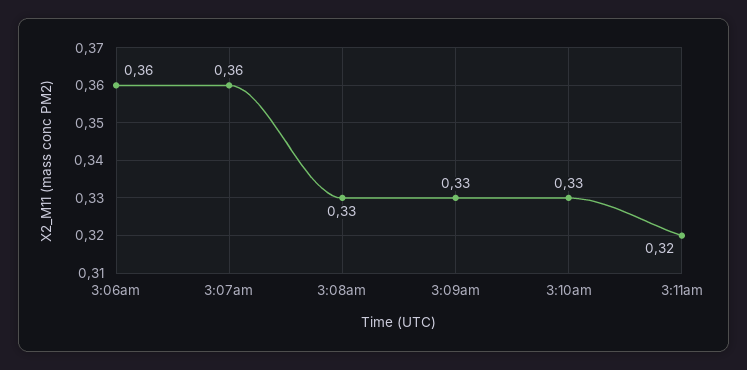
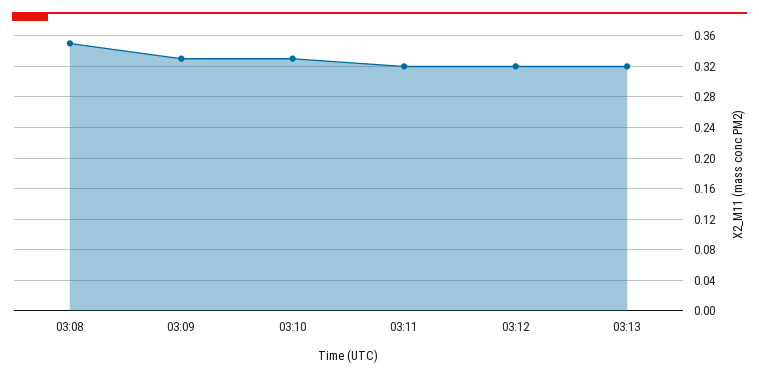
3:06am: 0.36 -> none
3:07am: 0.36 -> none
3:08am: 0.33 -> 0.35
03:12: none -> 0.32
03:13: none -> 0.32

